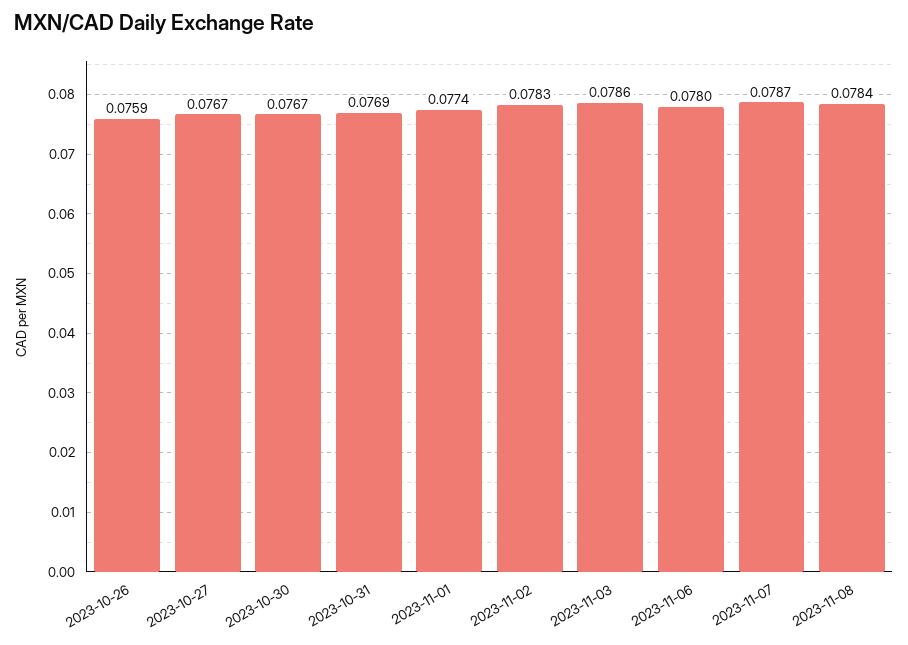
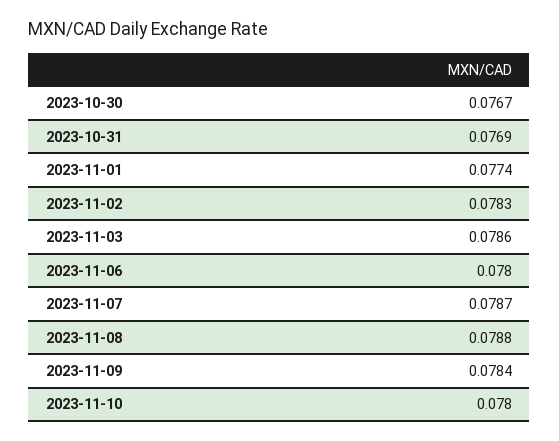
2023-10-26: 0.0759 -> none
2023-10-27: 0.0767 -> none
2023-11-08: 0.0784 -> 0.0788
2023-11-09: none -> 0.0784
2023-11-10: none -> 0.078

